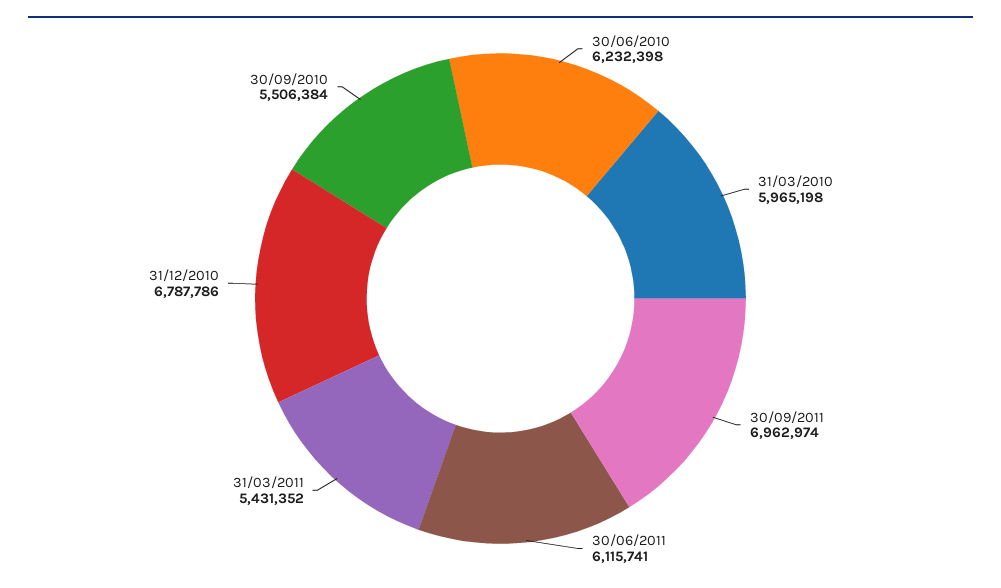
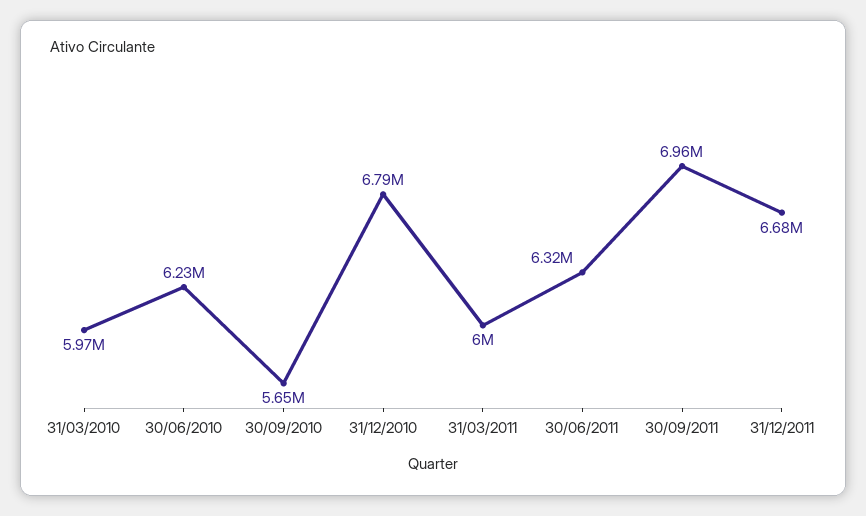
30/06/2011: 6115741 -> 6320000
31/03/2011: 5431352 -> 6000000
30/09/2010: 5506384 -> 5650000
31/12/2011: none -> 6680000

